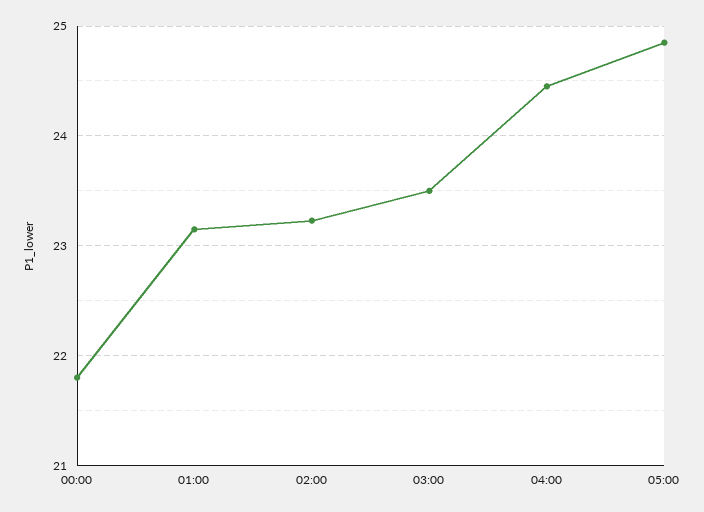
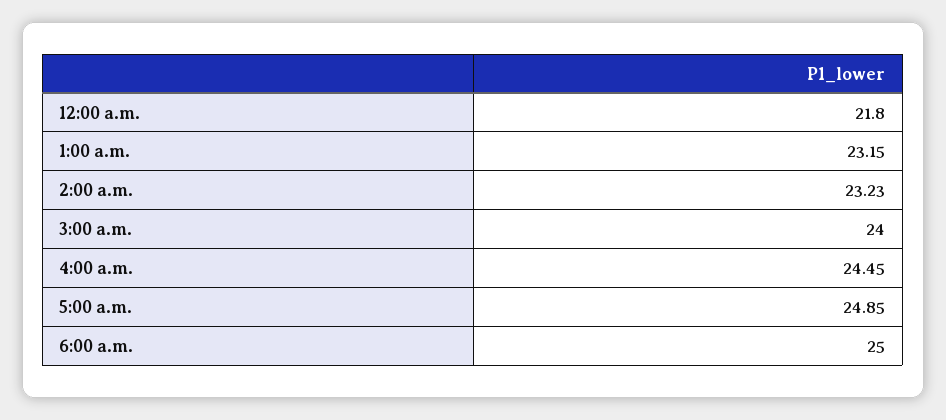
03:00: 23.5 -> 24
6:00 a.m.: none -> 25

